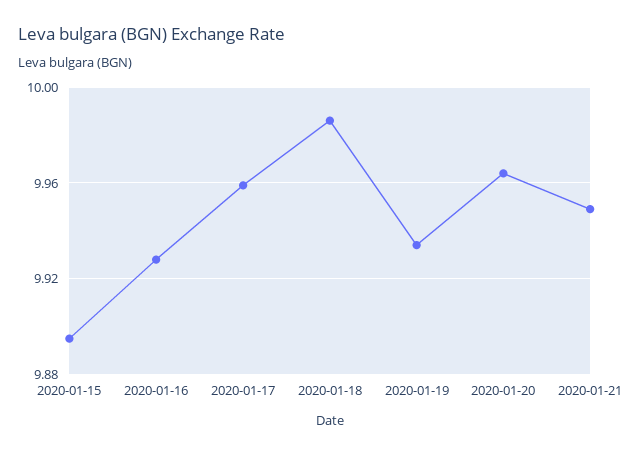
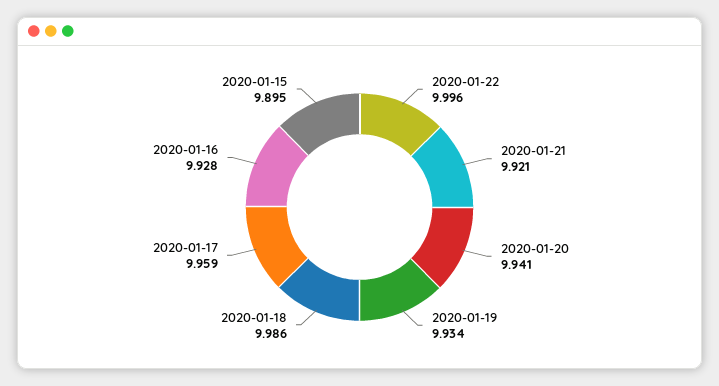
2020-01-20: 9.965 -> 9.941
2020-01-21: 9.95 -> 9.921
2020-01-22: none -> 9.996

